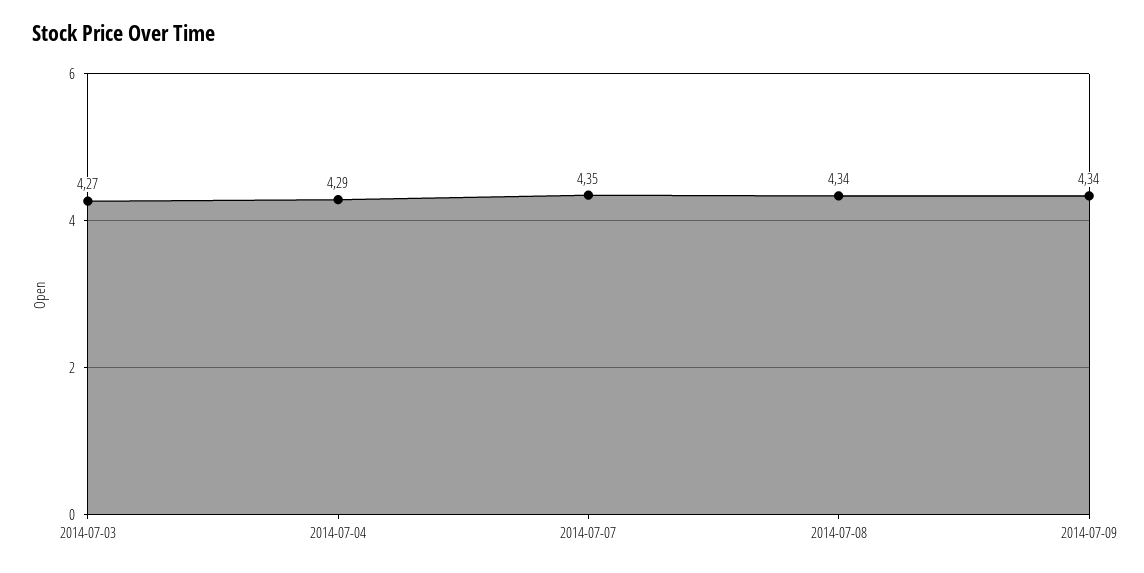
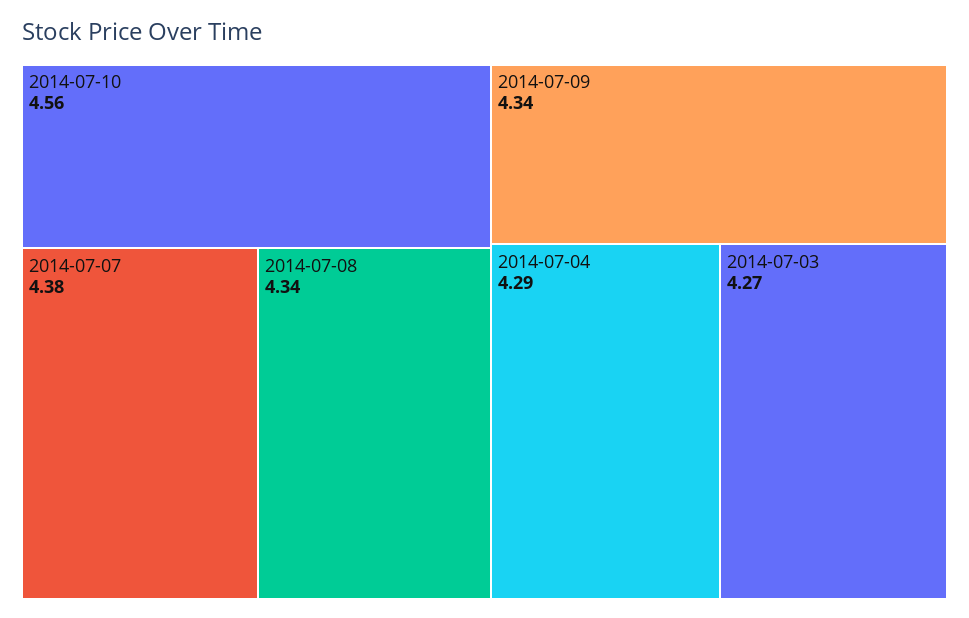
2014-07-07: 4.35 -> 4.38
2014-07-10: none -> 4.56

